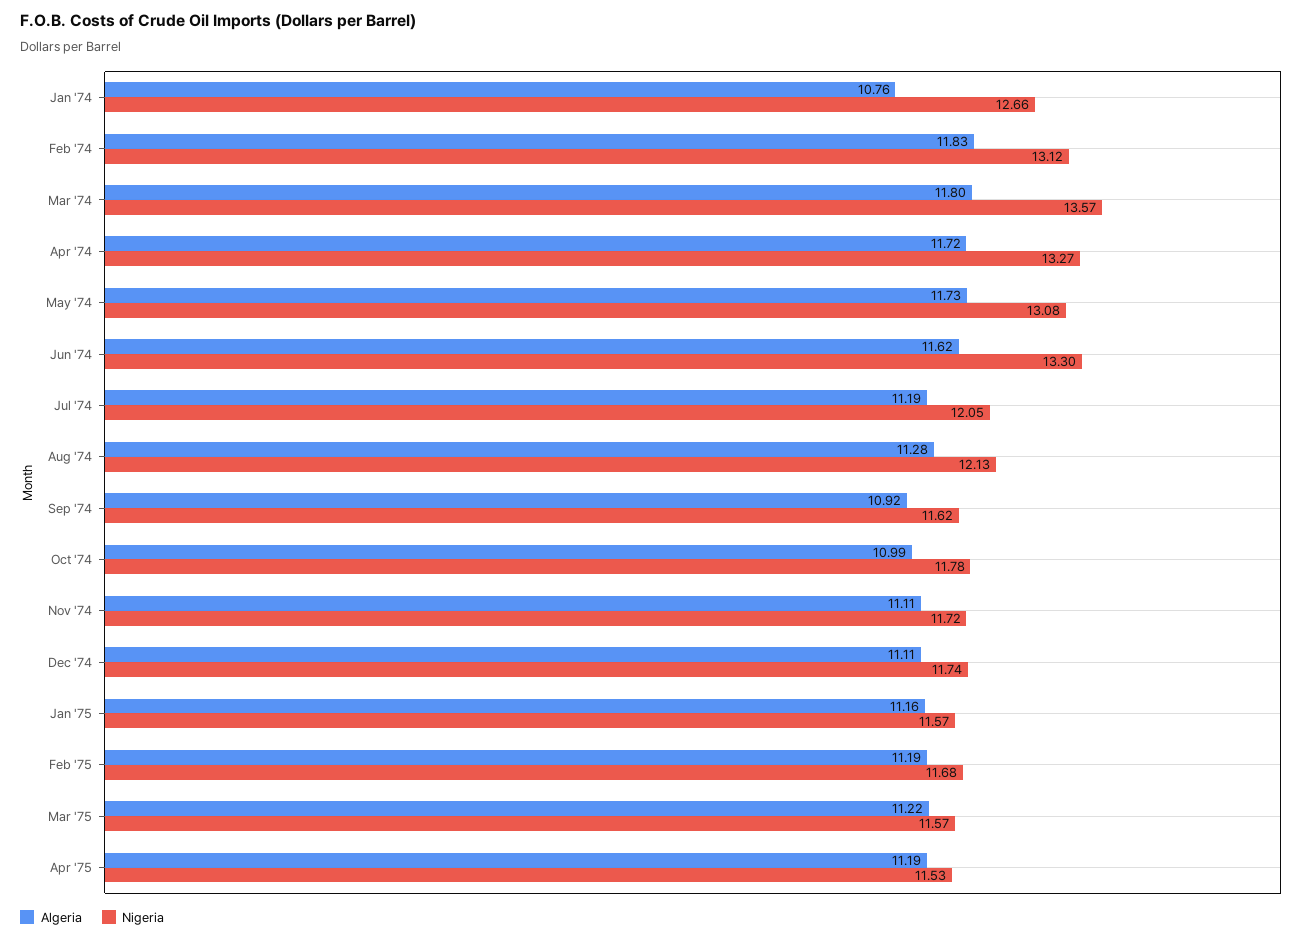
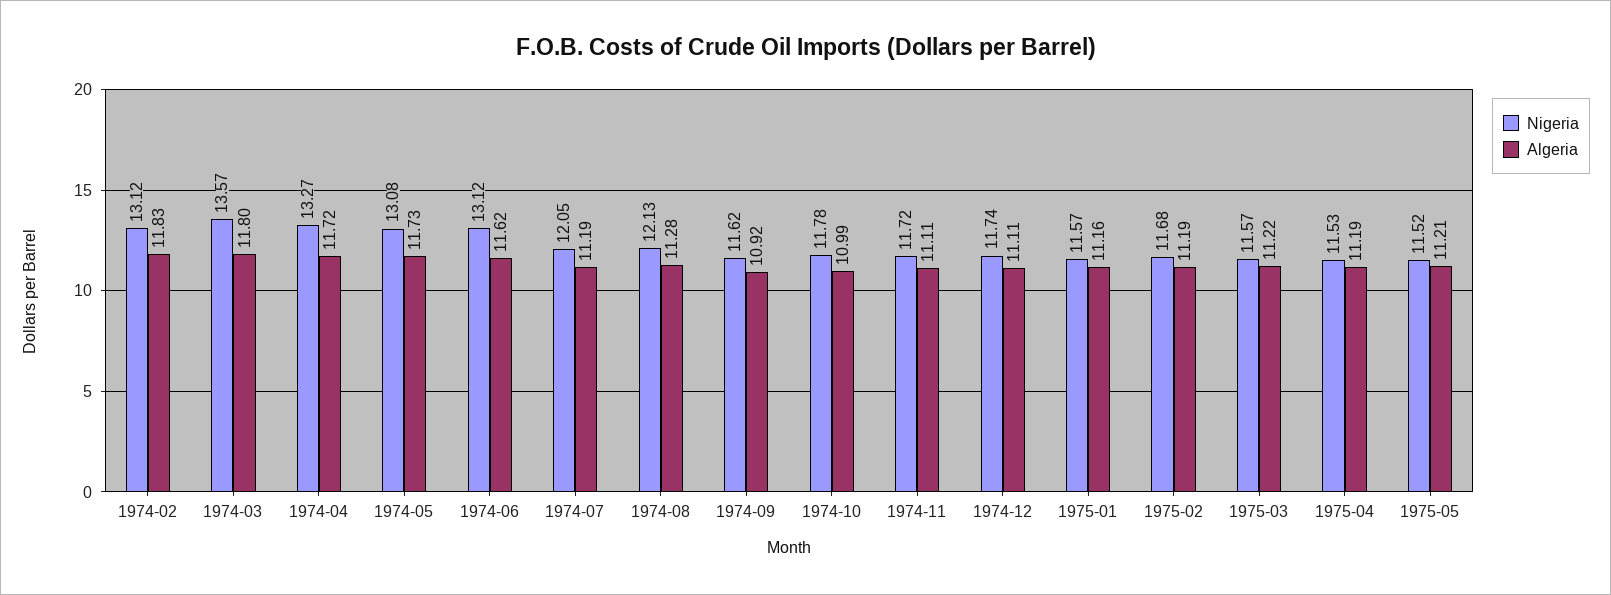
Algeria, Jan '74: 10.76 -> none
Nigeria, Jan '74: 12.66 -> none
Nigeria, Jun '74: 13.3 -> 13.12
Nigeria, 1975-05: none -> 11.52
Algeria, 1975-05: none -> 11.21

